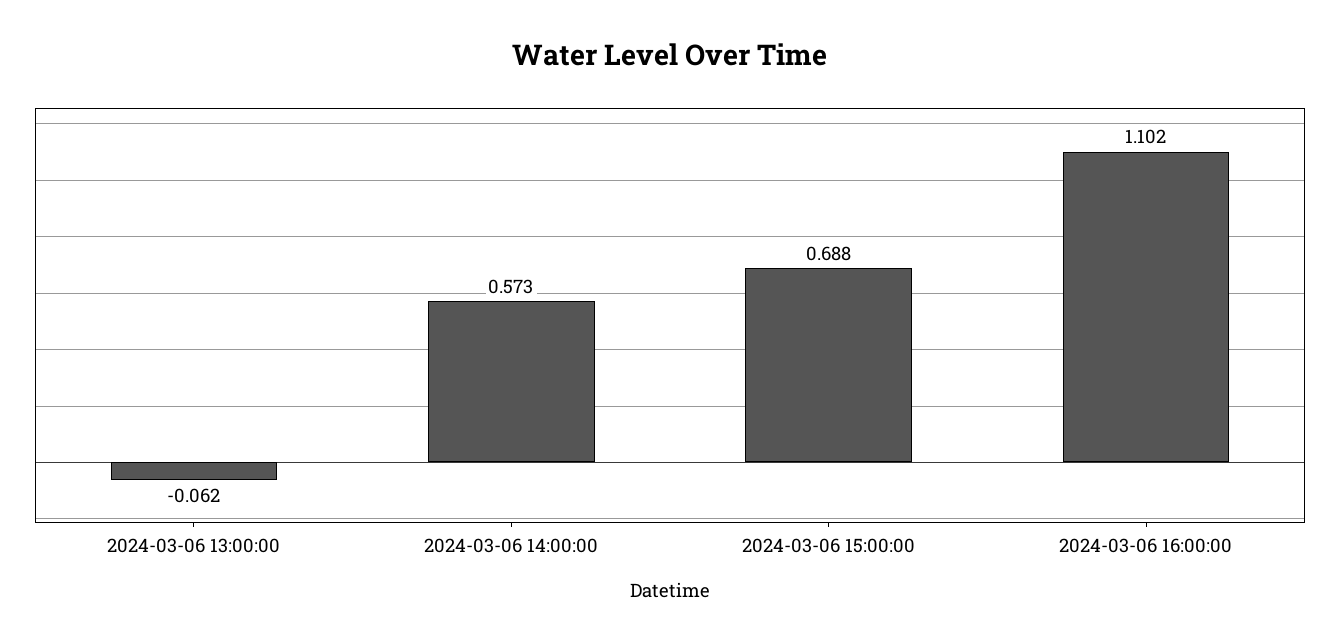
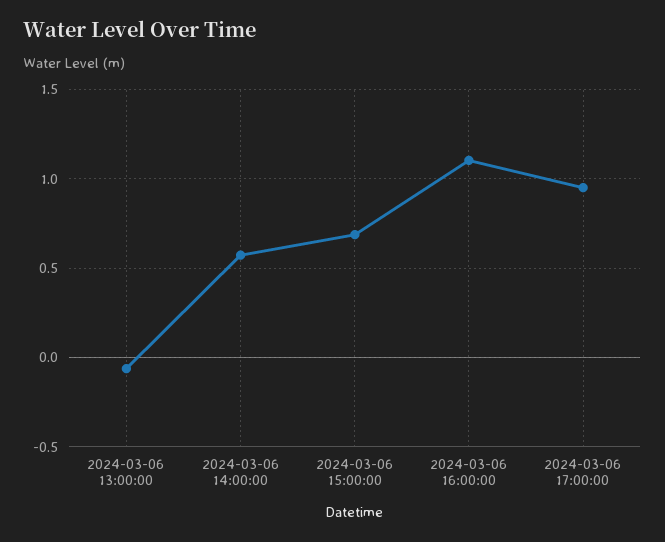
2024-03-06 17:00:00: none -> 0.95

